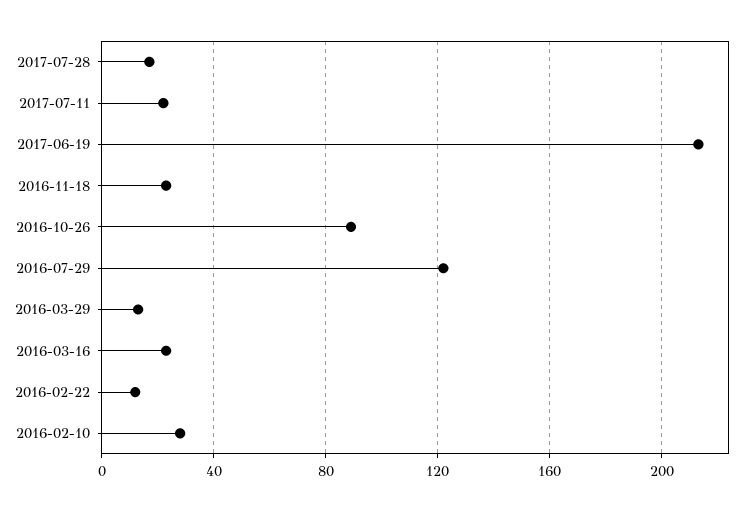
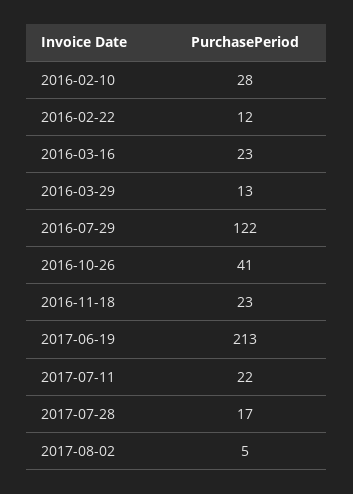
2016-10-26: 90 -> 41
2017-08-02: none -> 5

